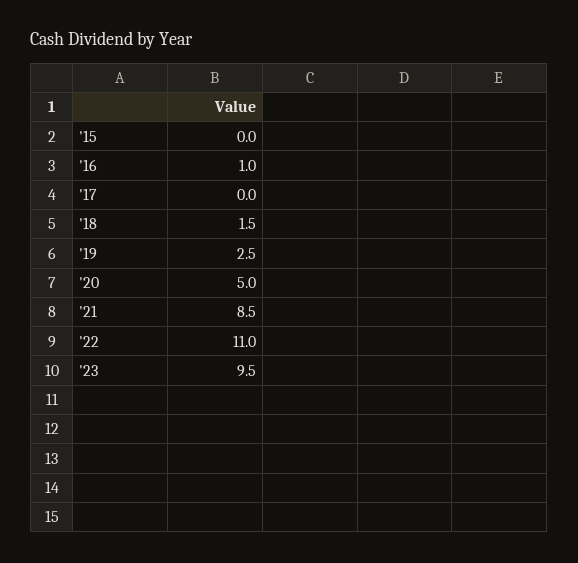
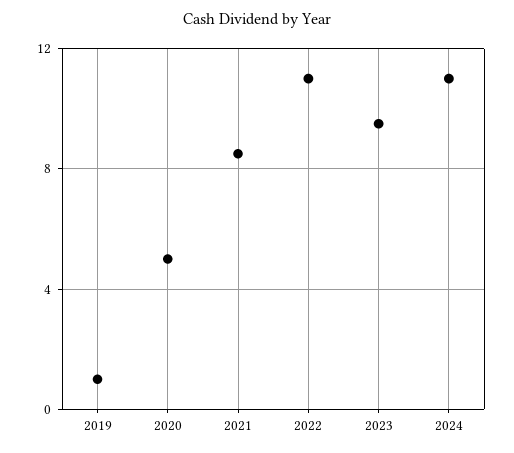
'15: 0 -> none
'16: 1 -> none
'17: 0 -> none
'18: 1.5 -> none
'19: 2.5 -> 1
2024: none -> 11

